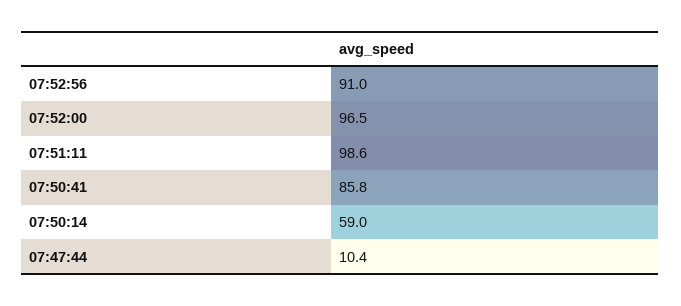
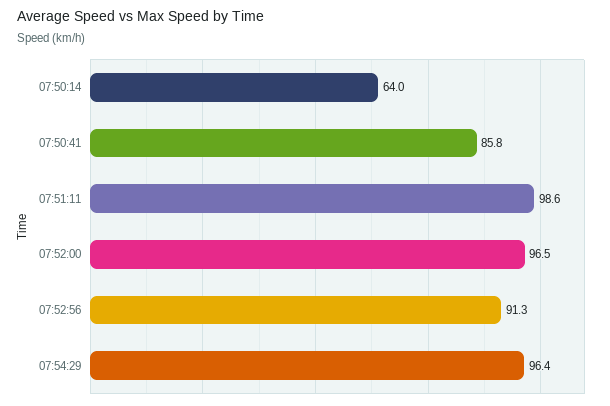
07:52:56: 91 -> 91.3
07:50:14: 59 -> 64
07:47:44: 10.4 -> none
07:54:29: none -> 96.4

